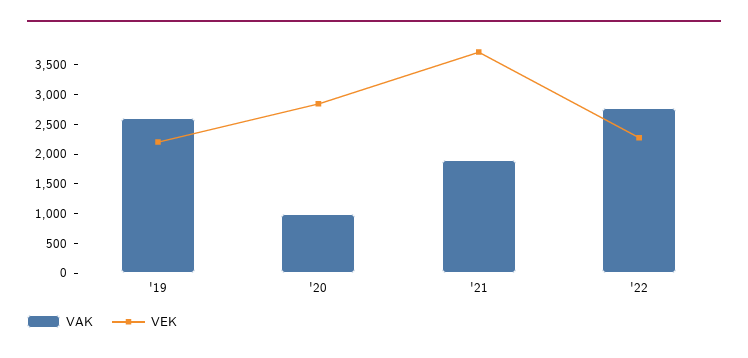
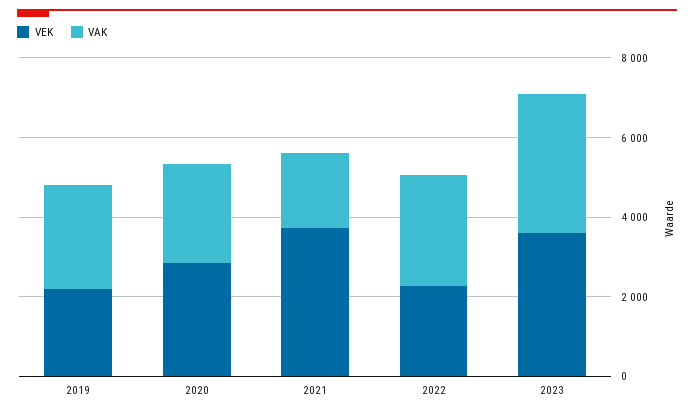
VAK, '20: 1000 -> 2500
VEK, 2023: none -> 3500
VAK, 2023: none -> 3500

